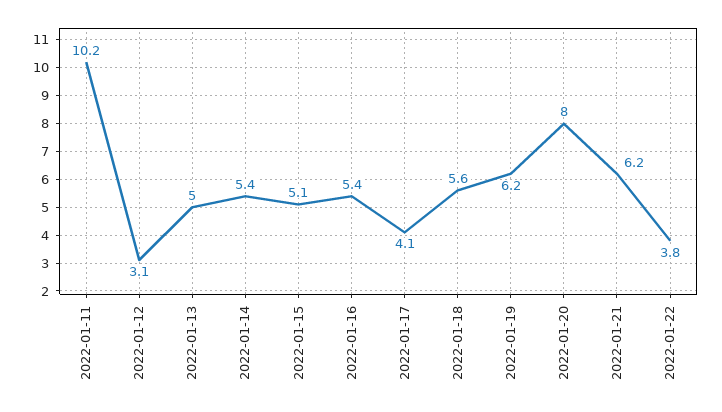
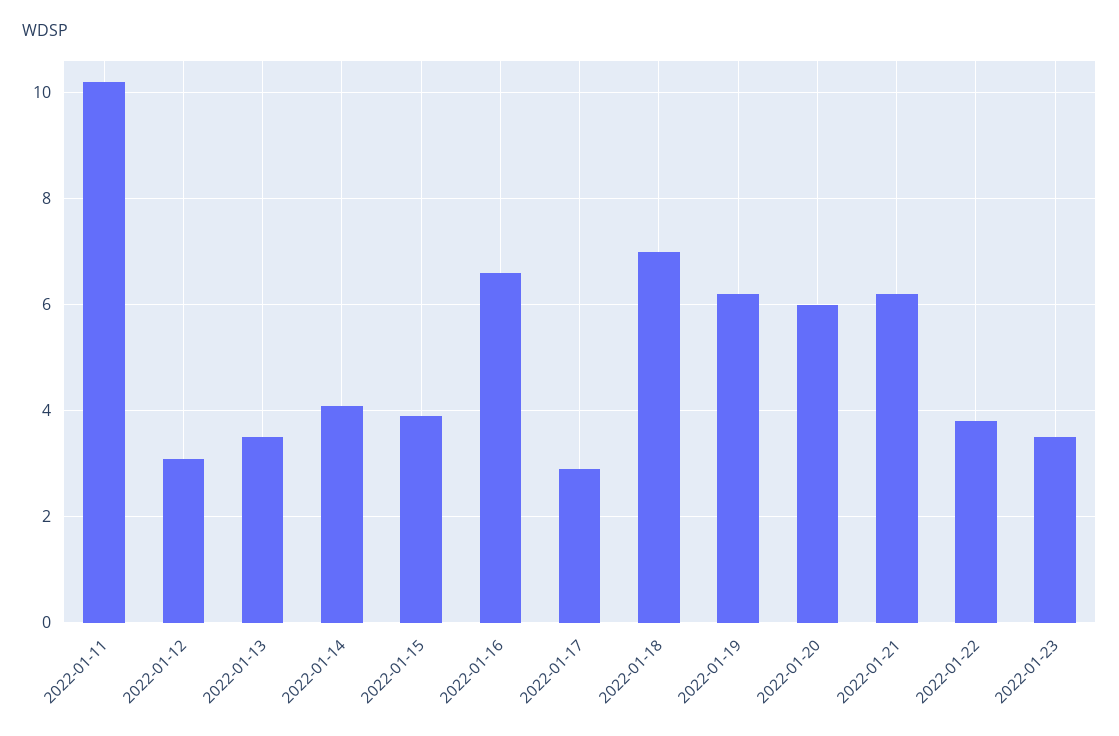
2022-01-13: 5 -> 3.5
2022-01-14: 5.4 -> 4
2022-01-15: 5.1 -> 4
2022-01-16: 5.4 -> 6.5
2022-01-17: 4.1 -> 3
2022-01-18: 5.6 -> 7
2022-01-20: 8 -> 6
2022-01-23: none -> 3.5

